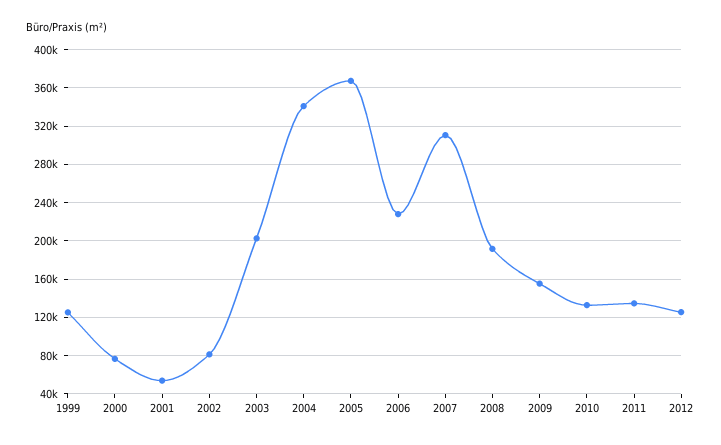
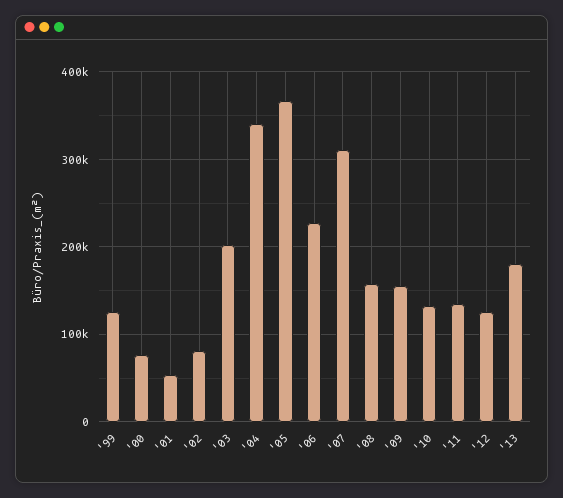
2008: 190000 -> 160000
'13: none -> 180000

